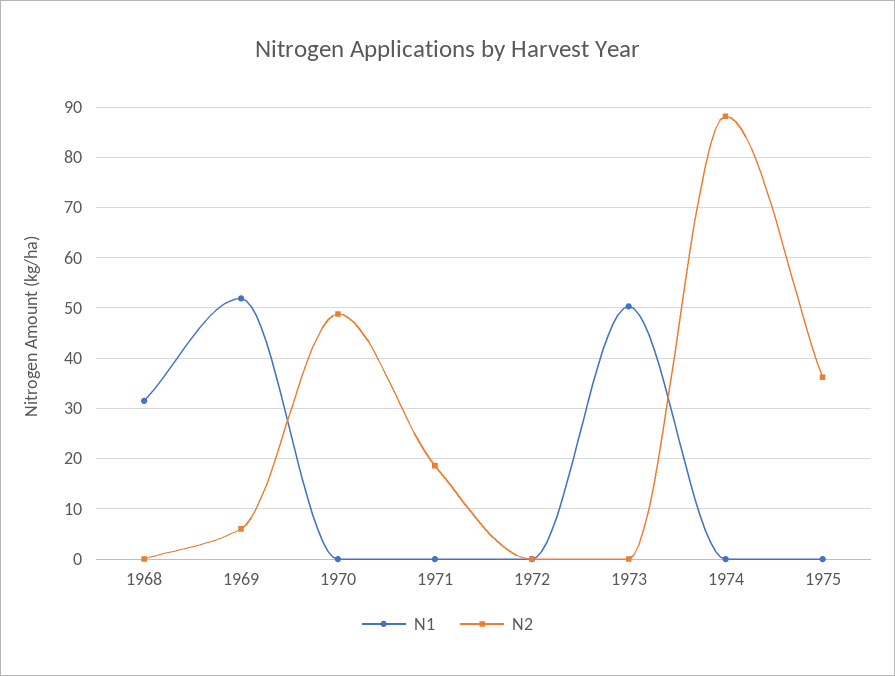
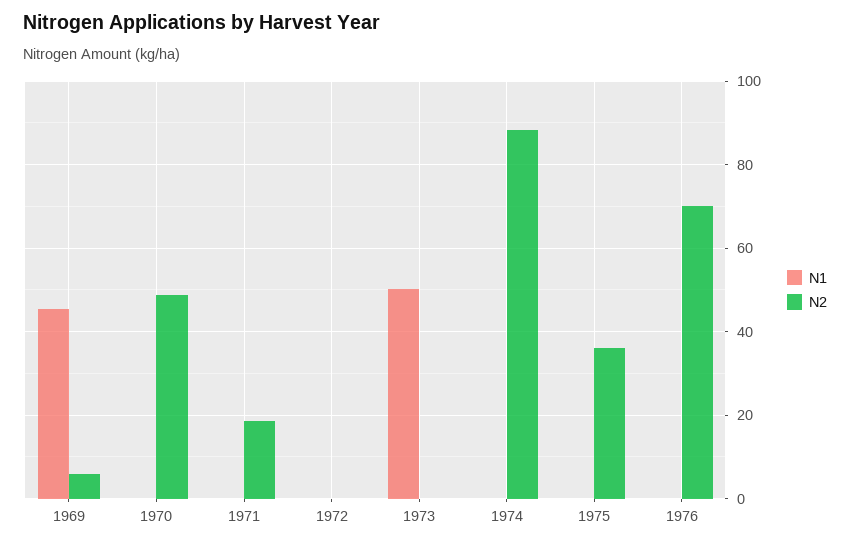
N1, 1968: 32 -> none
N2, 1968: 0 -> none
N1, 1969: 52 -> 46
N1, 1976: none -> 0
N2, 1976: none -> 70

